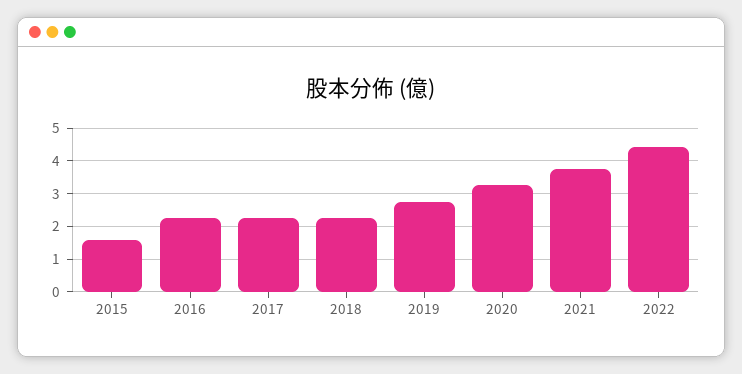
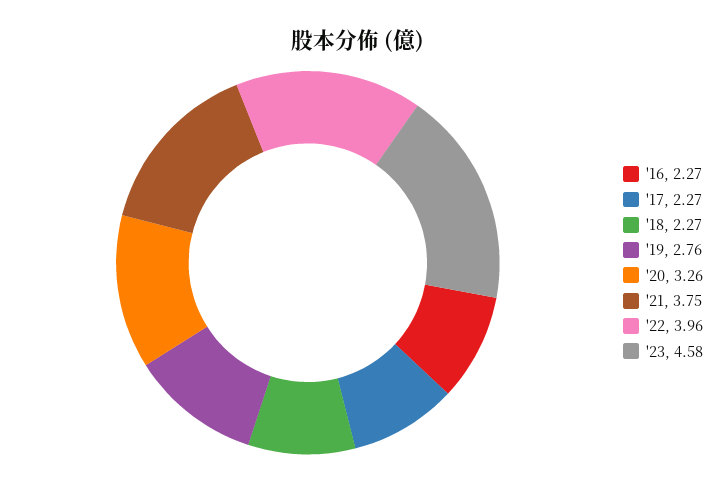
2015: 1.6 -> none
2022: 4.4 -> 3.96
'23: none -> 4.58

